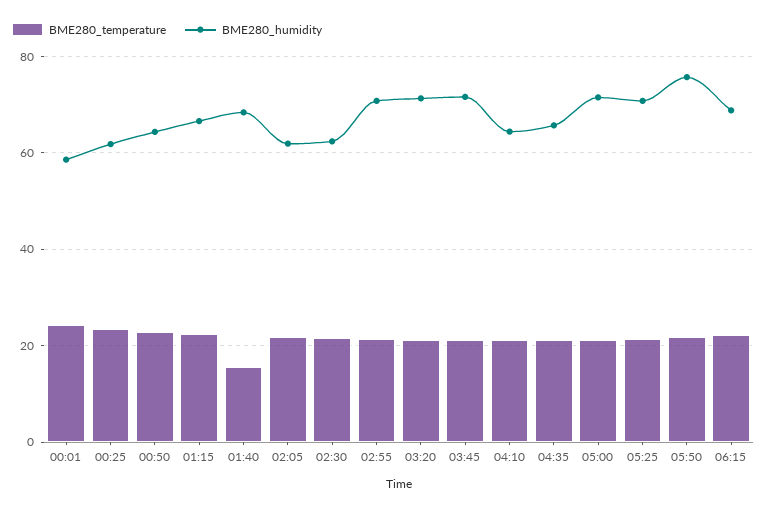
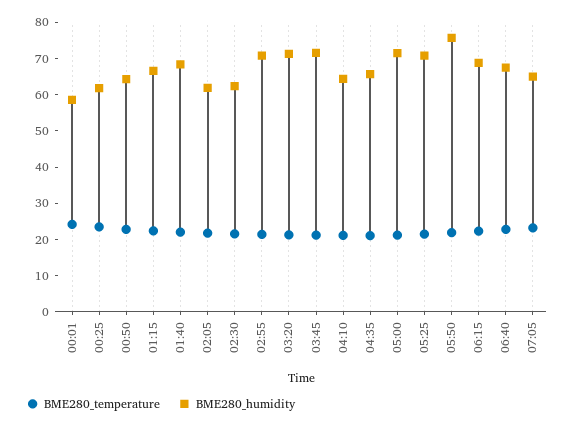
BME280_temperature, 01:40: 16 -> 22.5
BME280_temperature, 06:40: none -> 22.5
BME280_humidity, 06:40: none -> 67.5
BME280_temperature, 07:05: none -> 22.5
BME280_humidity, 07:05: none -> 65

